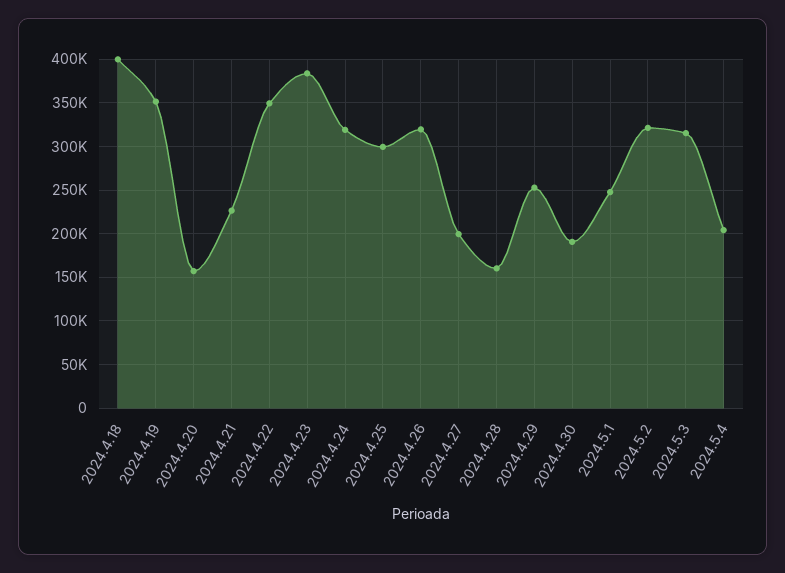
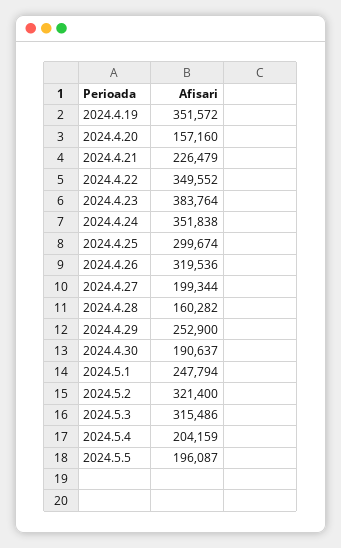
2024.4.18: 400000 -> none
2024.4.24: 320000 -> 351838
2024.5.5: none -> 196087

